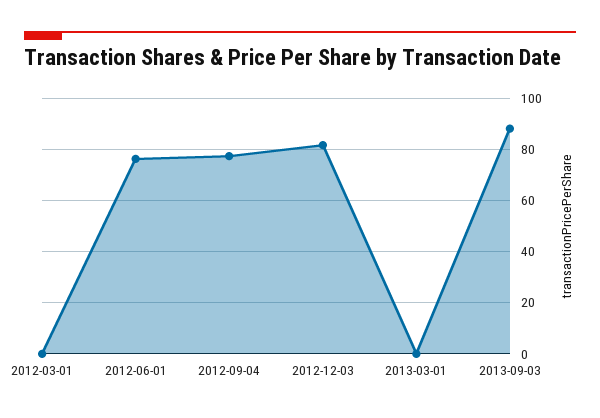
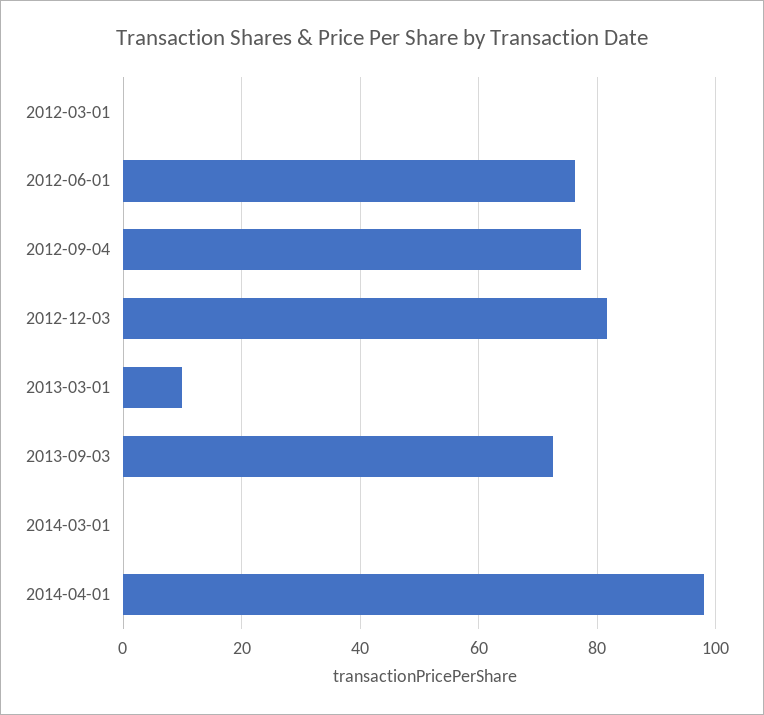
2013-03-01: 0 -> 10
2013-09-03: 87.5 -> 72
2014-03-01: none -> 0
2014-04-01: none -> 98

